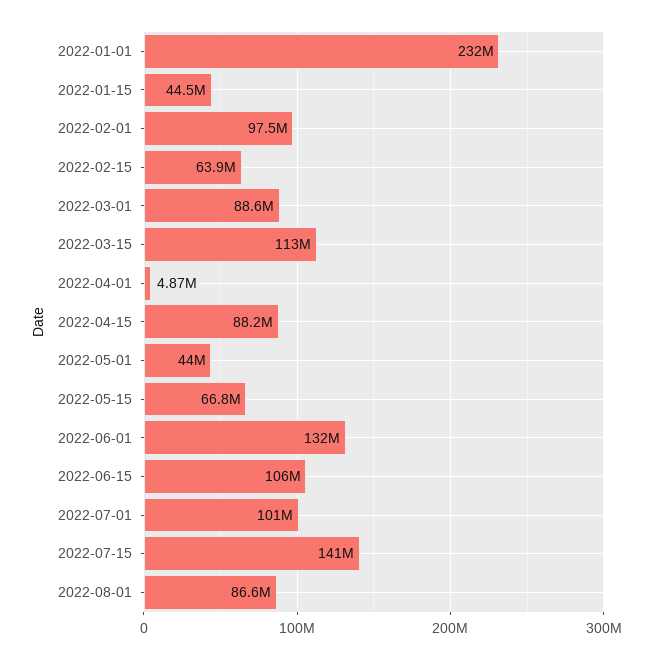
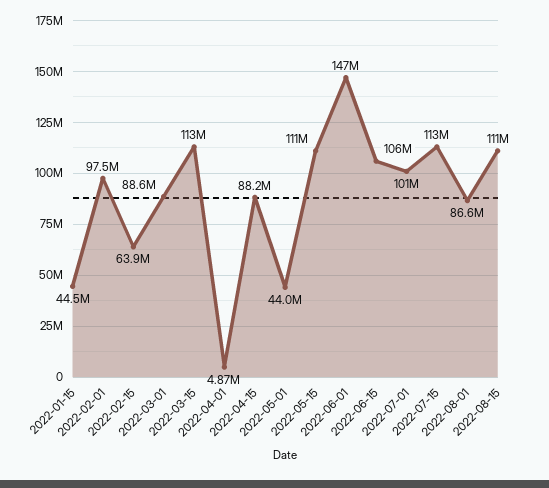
2022-01-01: 232000000 -> none
2022-05-15: 66800000 -> 111000000
2022-06-01: 132000000 -> 147000000
2022-07-15: 141000000 -> 113000000
2022-08-15: none -> 111000000

